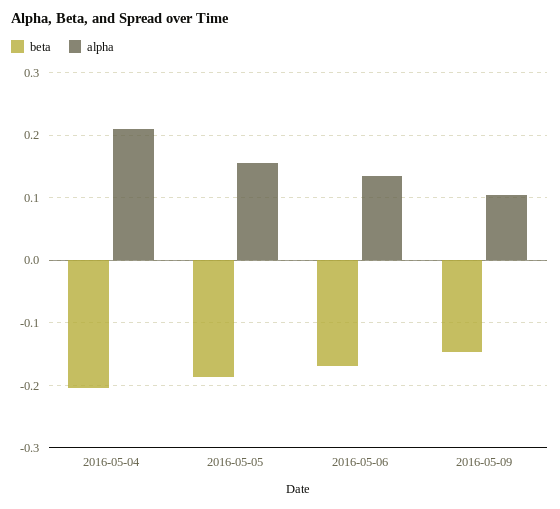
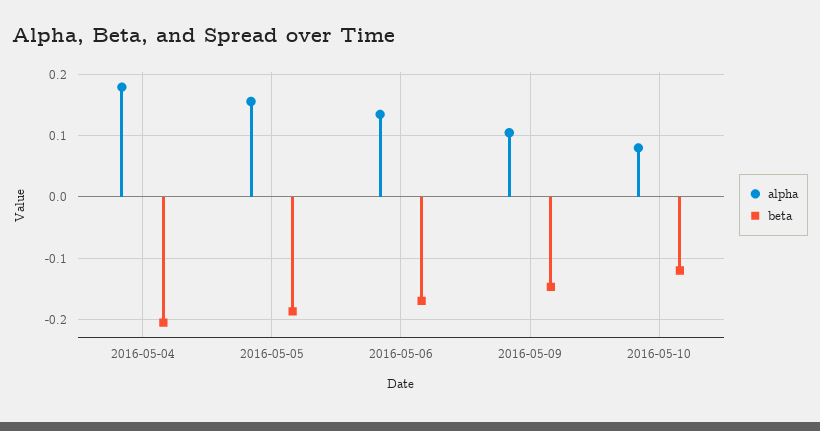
alpha, 2016-05-04: 0.21 -> 0.18
alpha, 2016-05-10: none -> 0.08
beta, 2016-05-10: none -> -0.12

